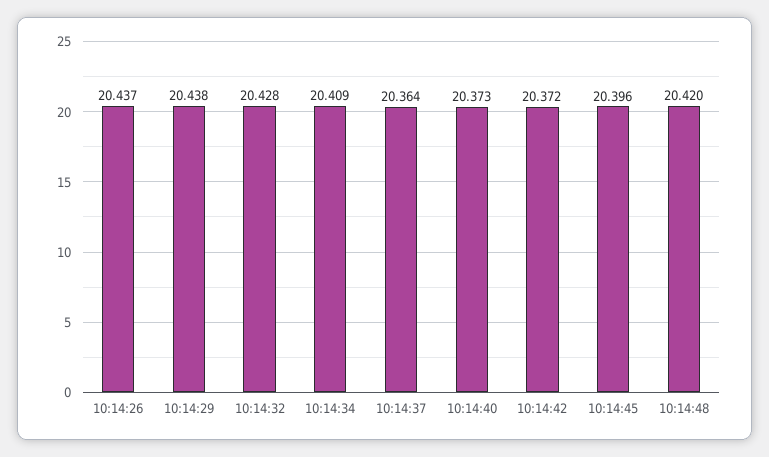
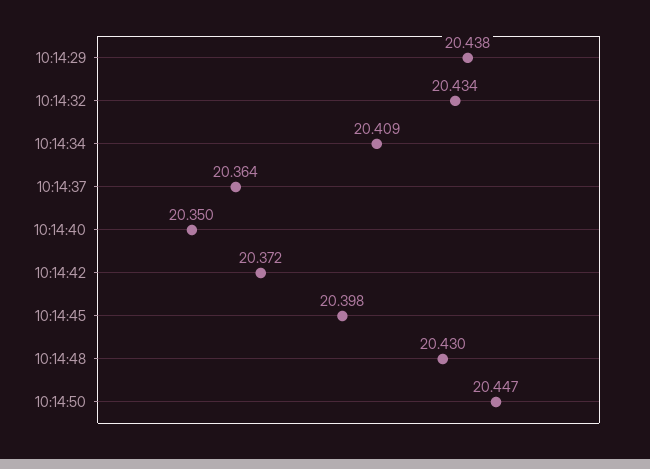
10:14:26: 20.437 -> none
10:14:32: 20.428 -> 20.434
10:14:40: 20.373 -> 20.35
10:14:45: 20.396 -> 20.398
10:14:48: 20.42 -> 20.43
10:14:50: none -> 20.447

